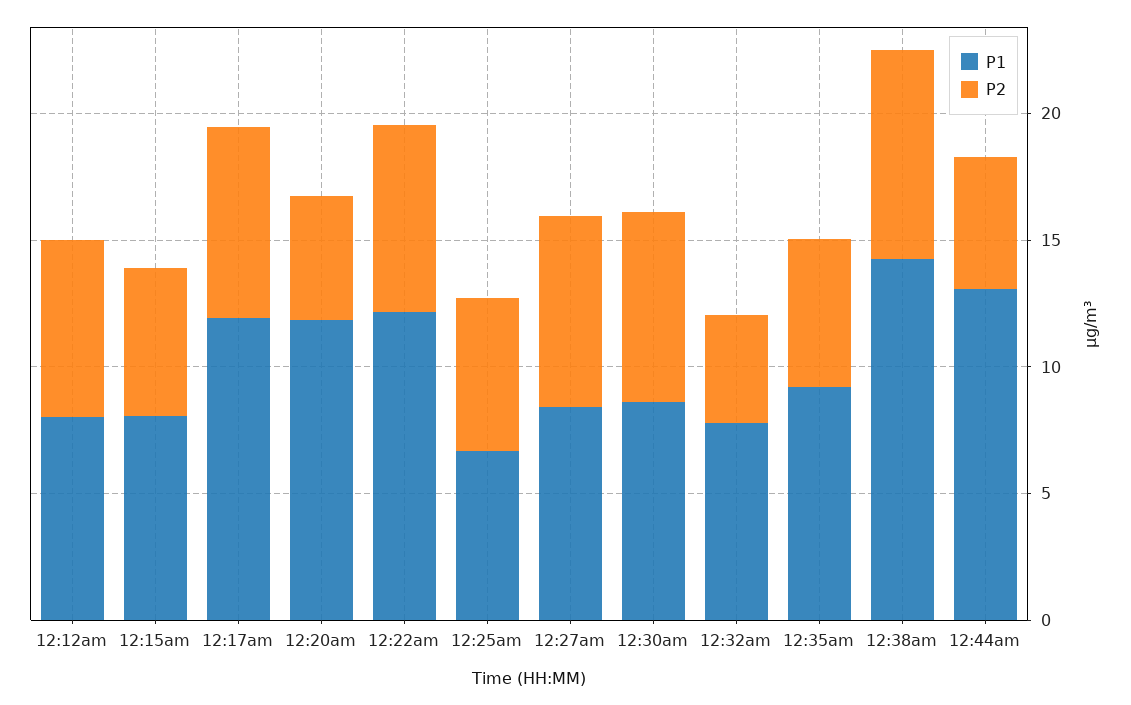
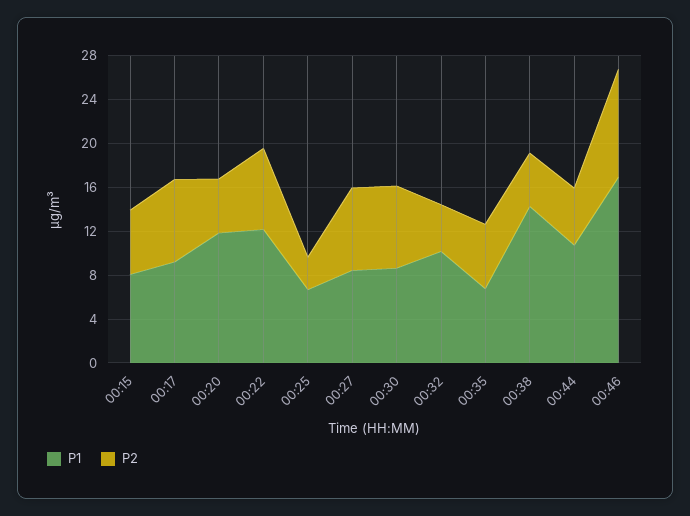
P1, 12:12am: 8 -> none
P2, 12:12am: 7 -> none
P1, 12:17am: 12 -> 9
P2, 12:25am: 6 -> 3
P1, 12:32am: 8 -> 10
P1, 12:35am: 9 -> 7
P2, 12:38am: 8 -> 5
P1, 12:44am: 13 -> 11
P1, 00:46: none -> 17
P2, 00:46: none -> 10

